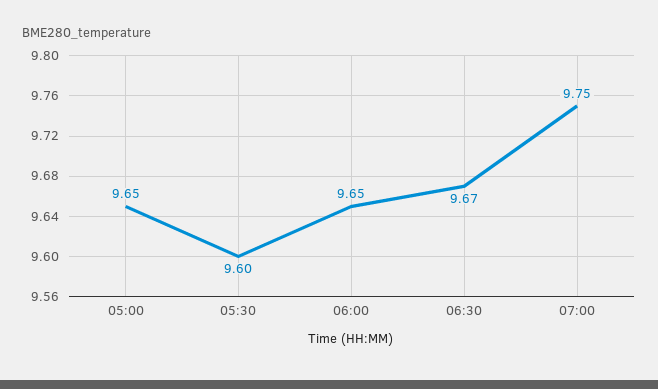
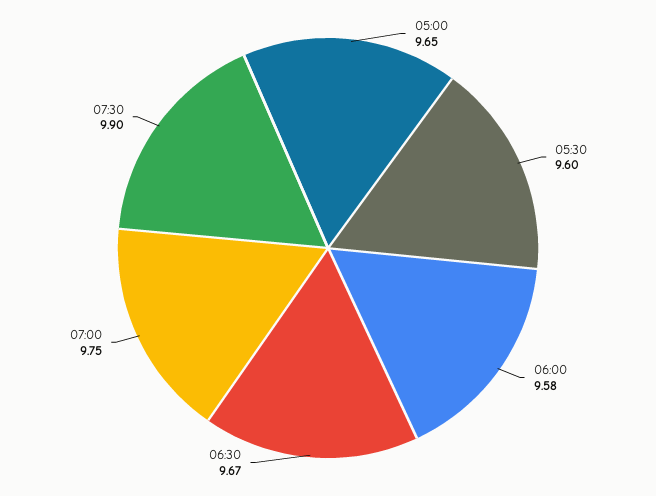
06:00: 9.65 -> 9.58
07:30: none -> 9.9

